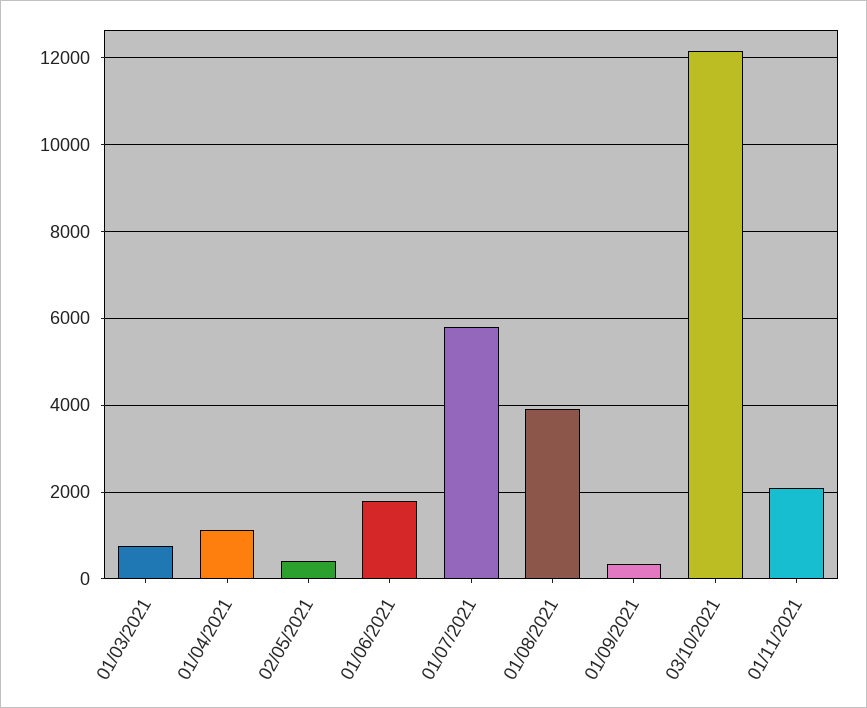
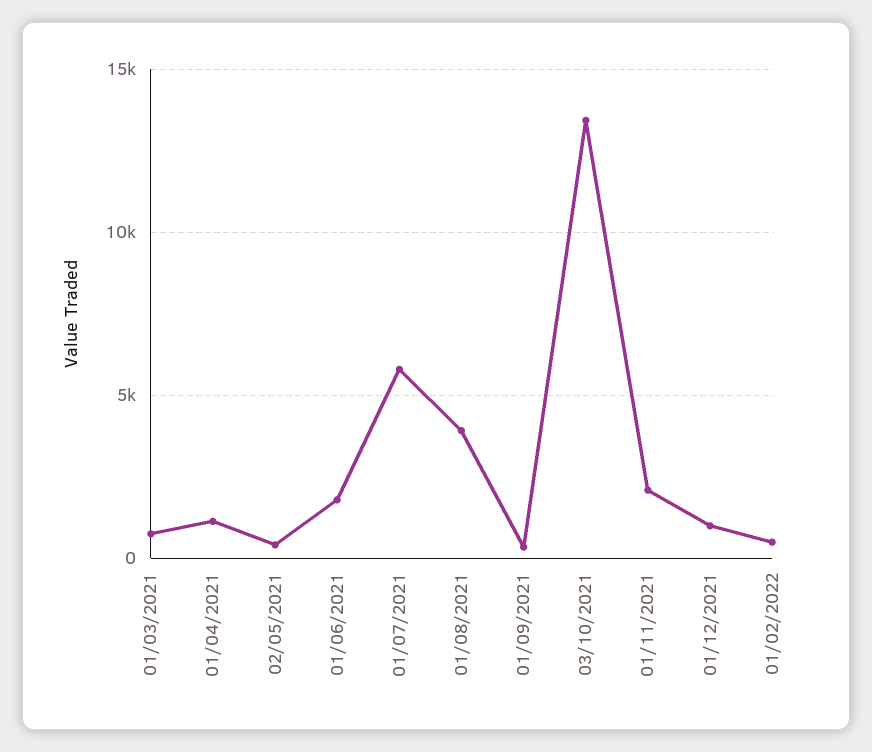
03/10/2021: 12200 -> 13500
01/12/2021: none -> 1000
01/02/2022: none -> 500

